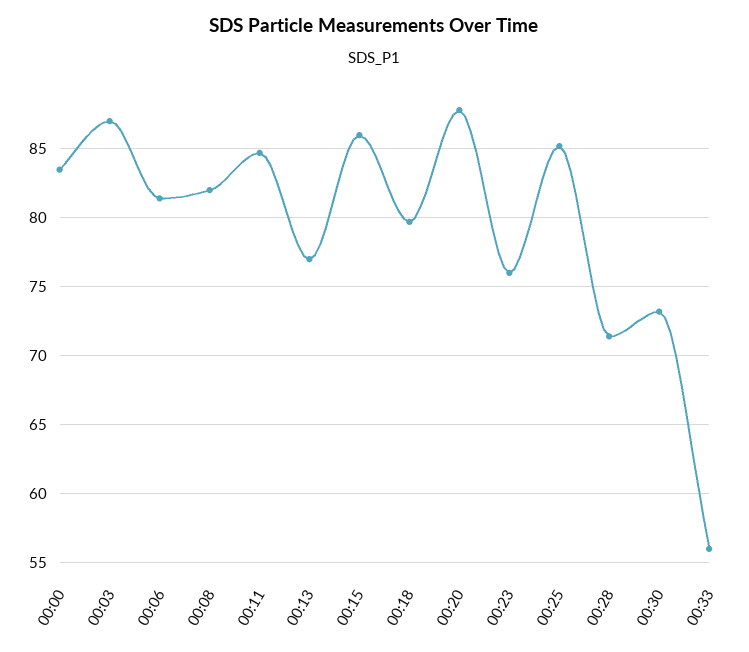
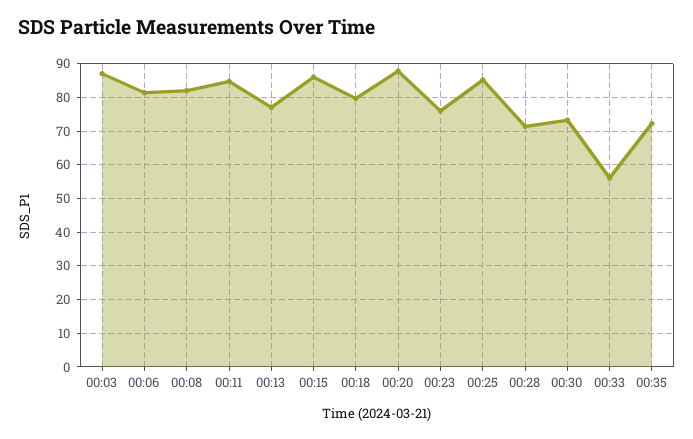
00:00: 83.5 -> none
00:35: none -> 72

